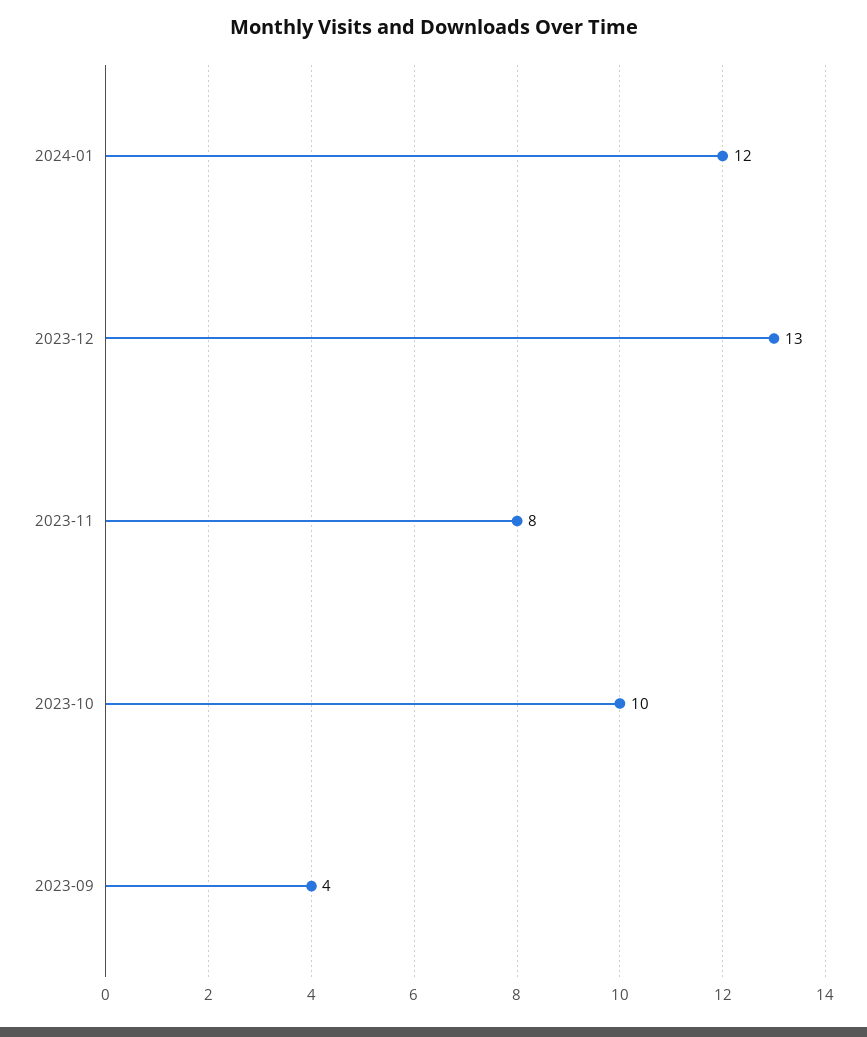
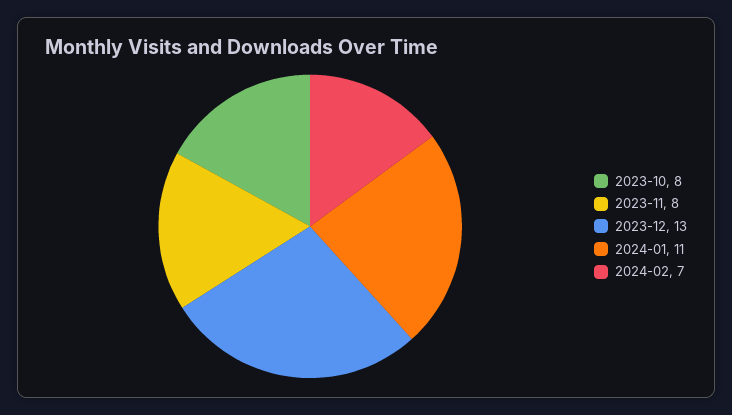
2024-01: 12 -> 11
2023-10: 10 -> 8
2023-09: 4 -> none
2024-02: none -> 7

